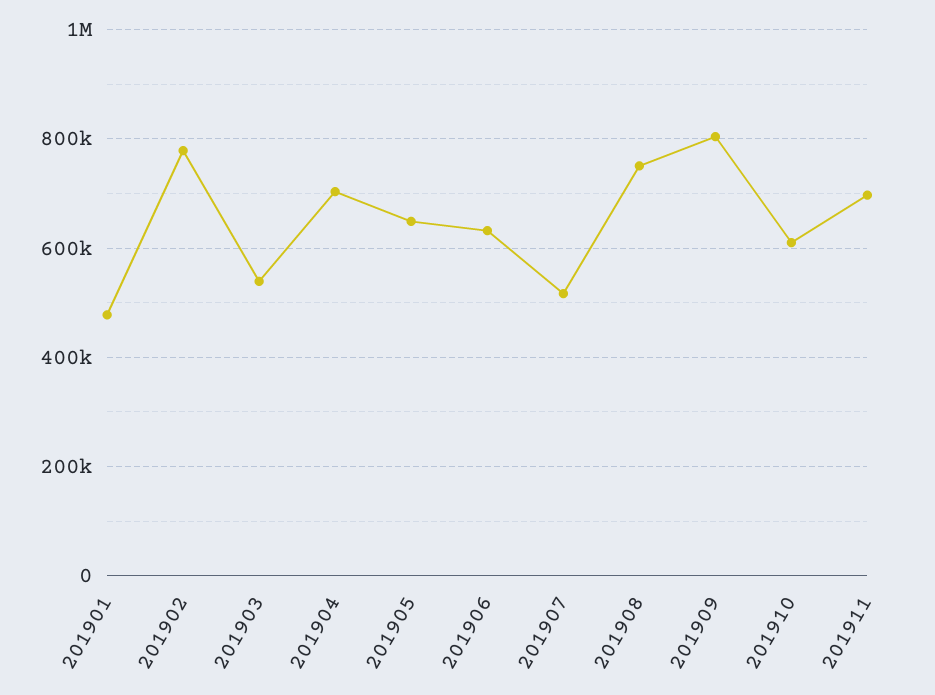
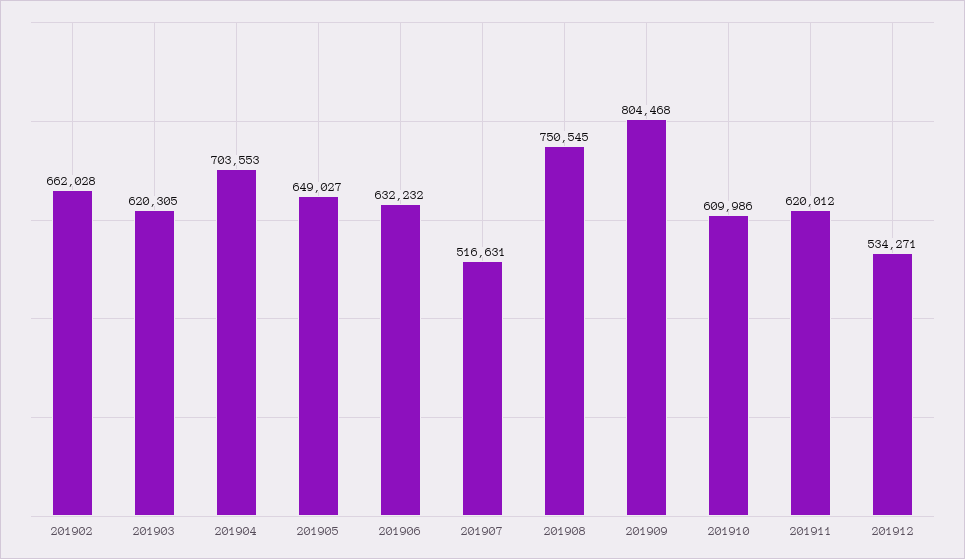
201901: 480000 -> none
201902: 780000 -> 662028
201903: 540000 -> 620305
201911: 700000 -> 620012
201912: none -> 534271

